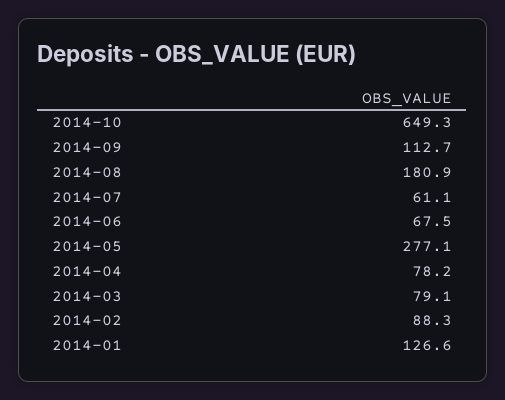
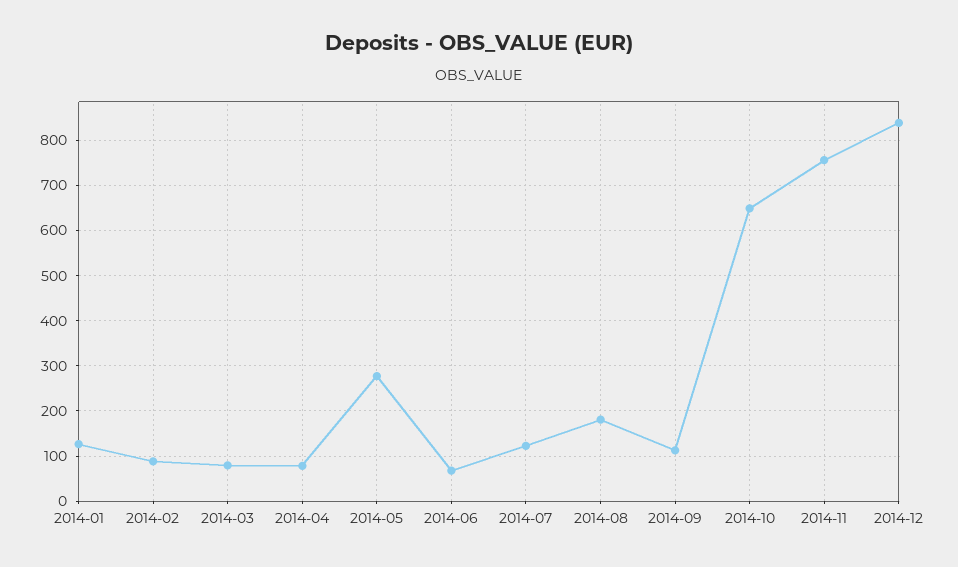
2014-07: 61.1 -> 120
2014-11: none -> 760
2014-12: none -> 840

